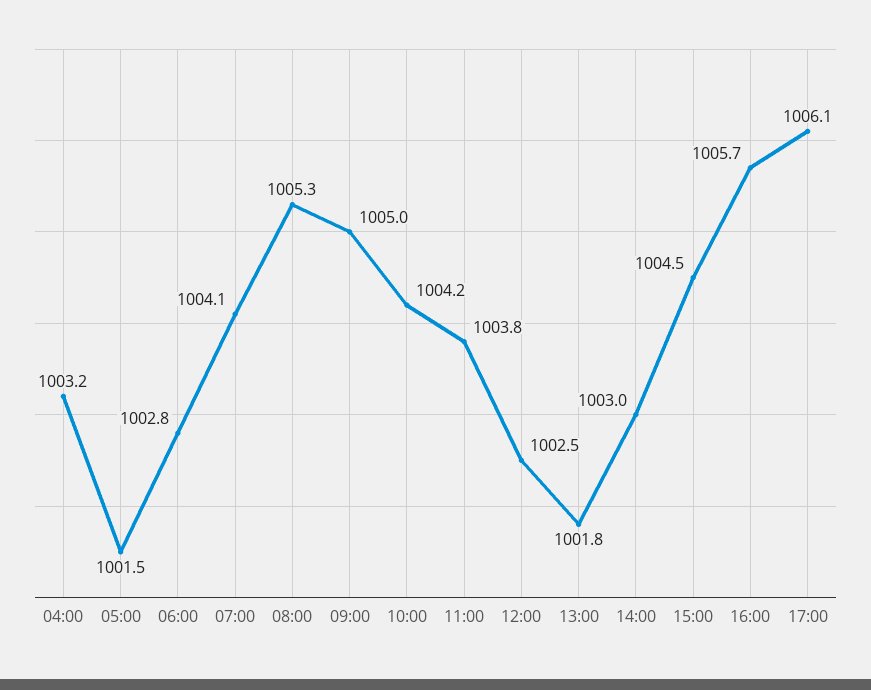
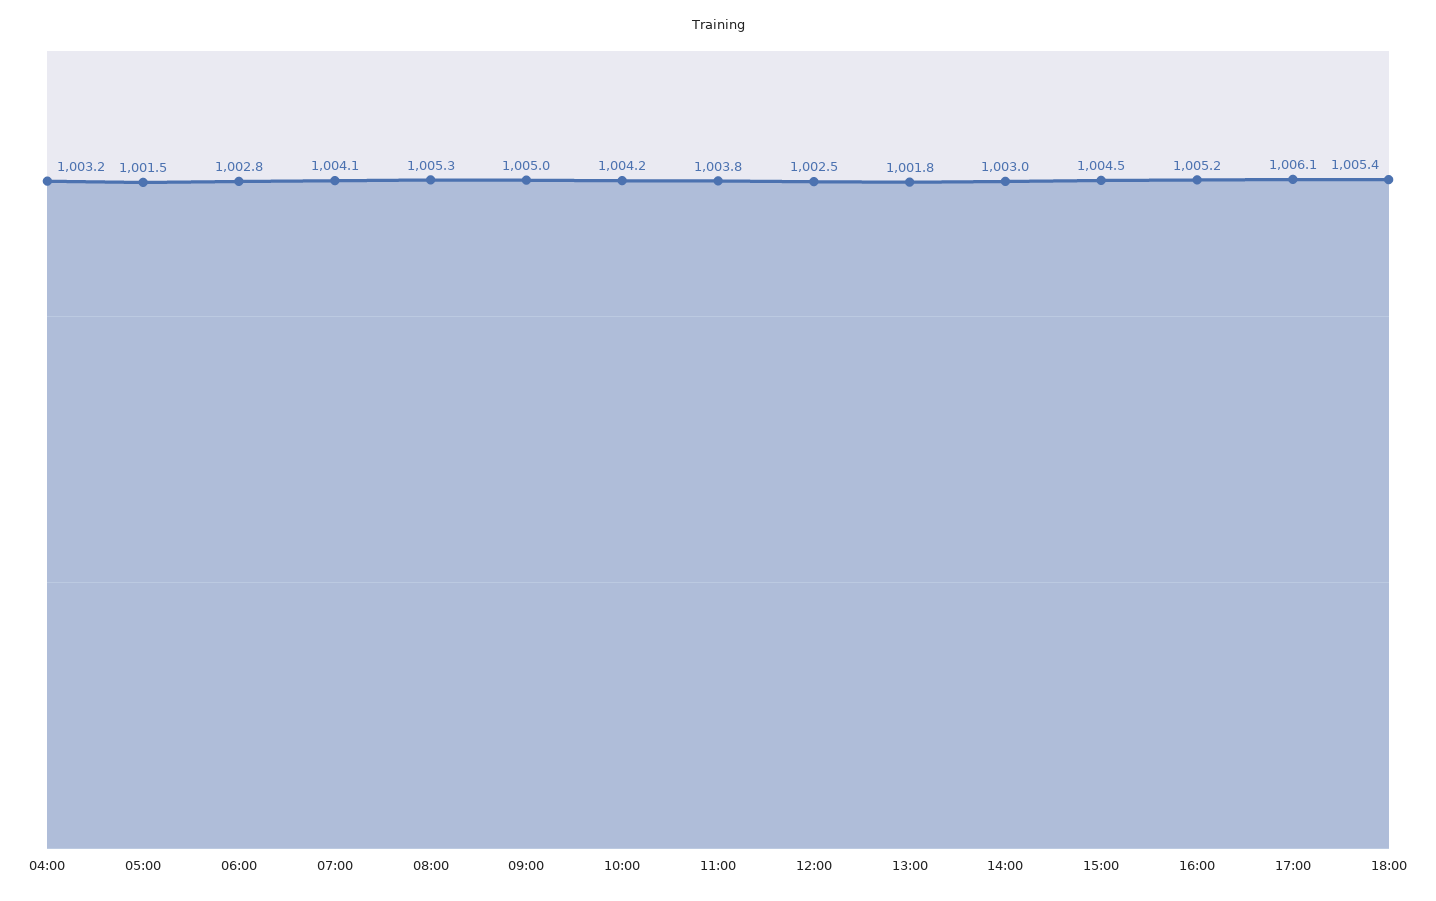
16:00: 1005.7 -> 1005.2
18:00: none -> 1005.4

